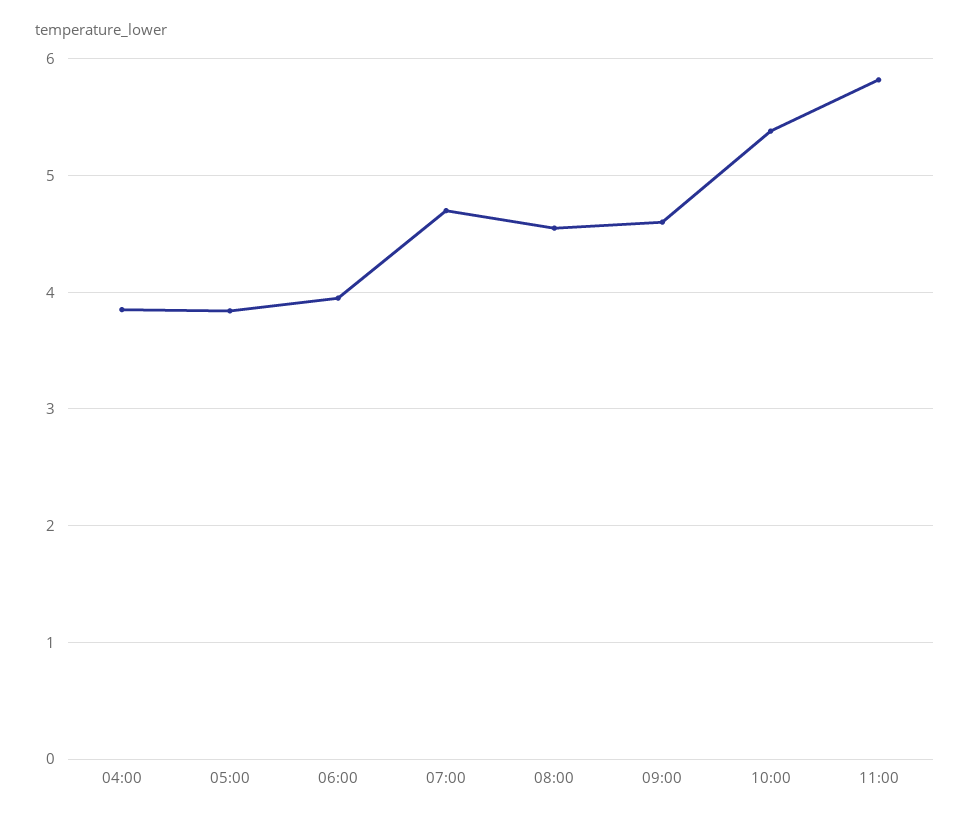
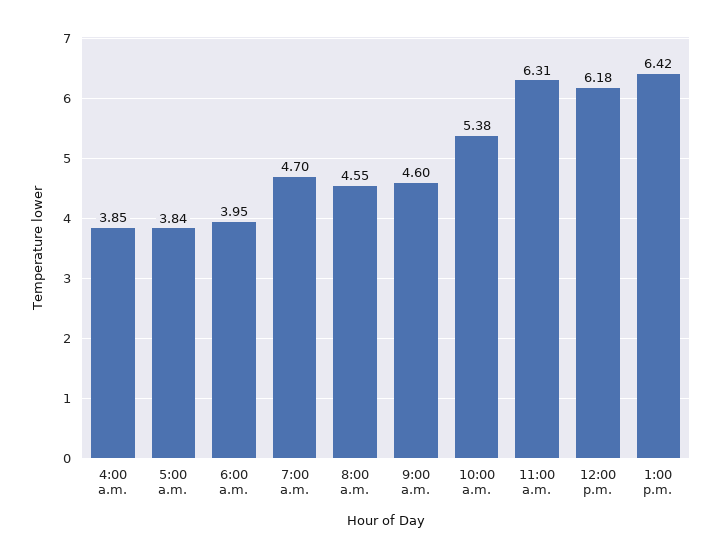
11:00: 5.8 -> 6.31
12:00 p.m.: none -> 6.18
1:00 p.m.: none -> 6.42

